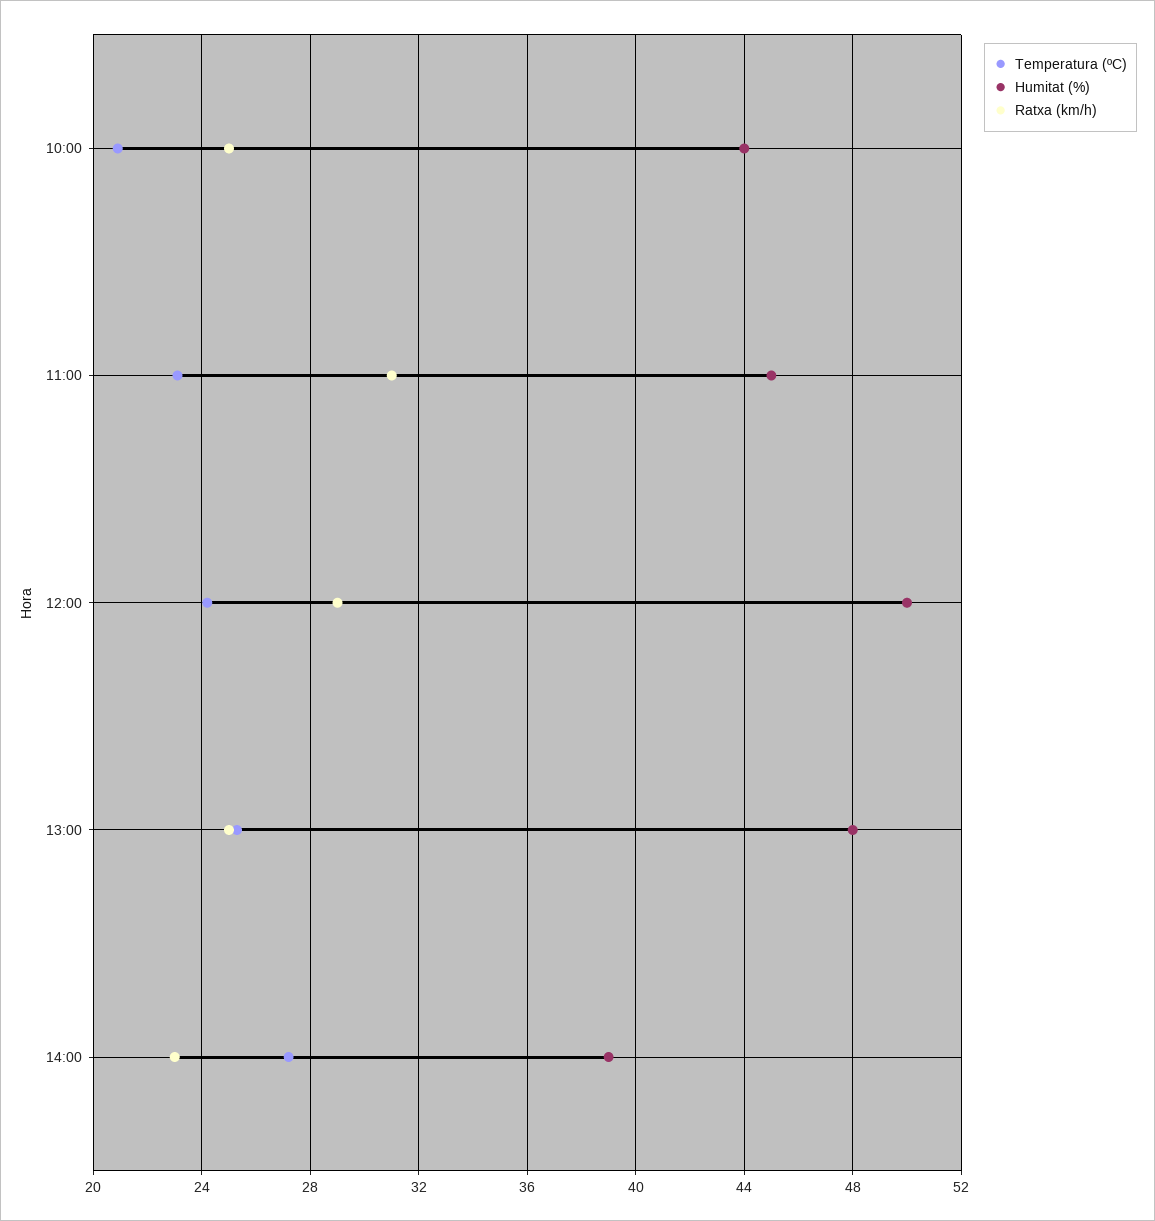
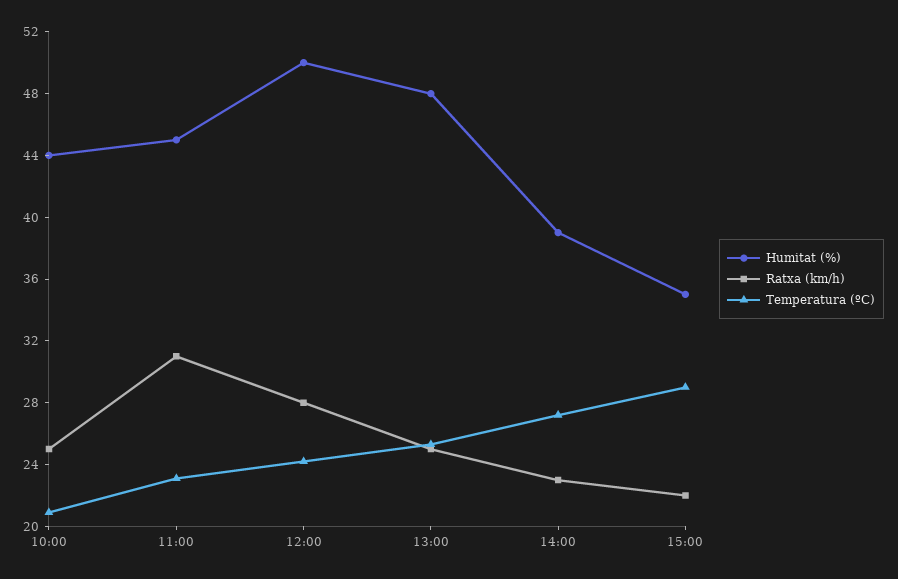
Ratxa (km/h), 12:00: 29 -> 28
Humitat (%), 15:00: none -> 35
Ratxa (km/h), 15:00: none -> 22
Temperatura (ºC), 15:00: none -> 29

